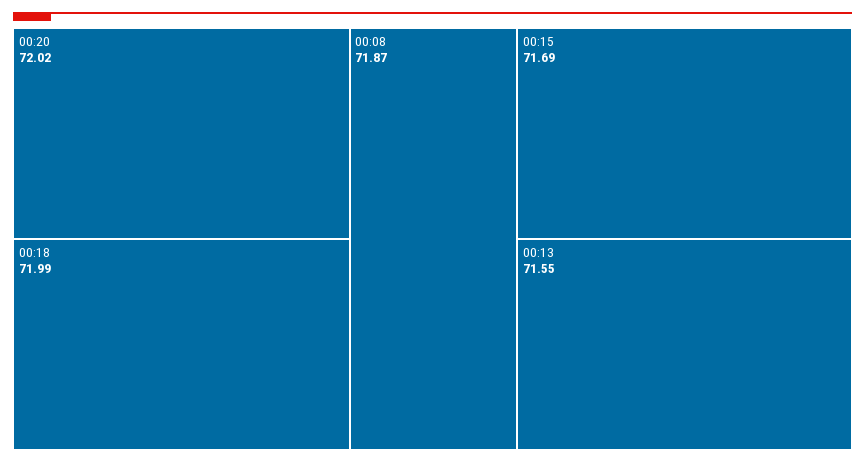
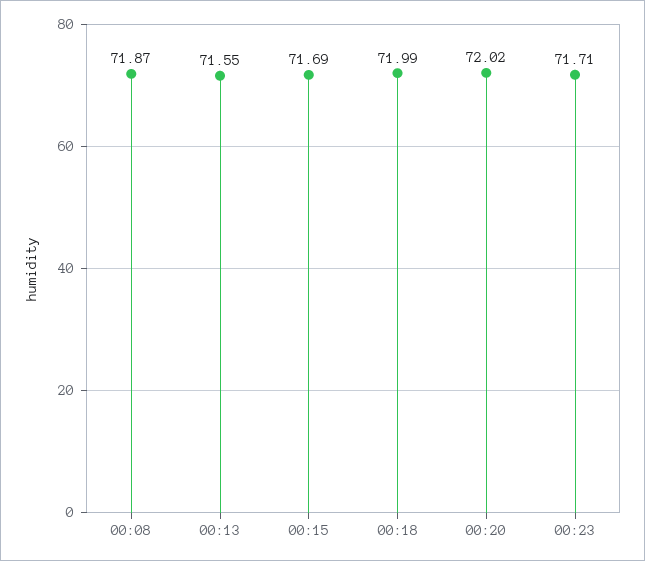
00:23: none -> 71.71

